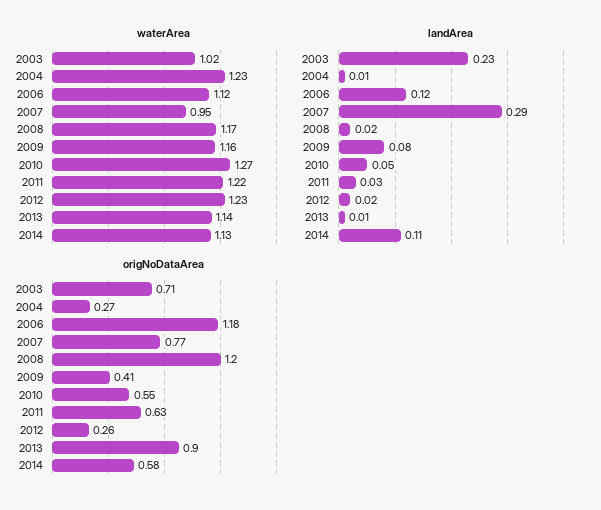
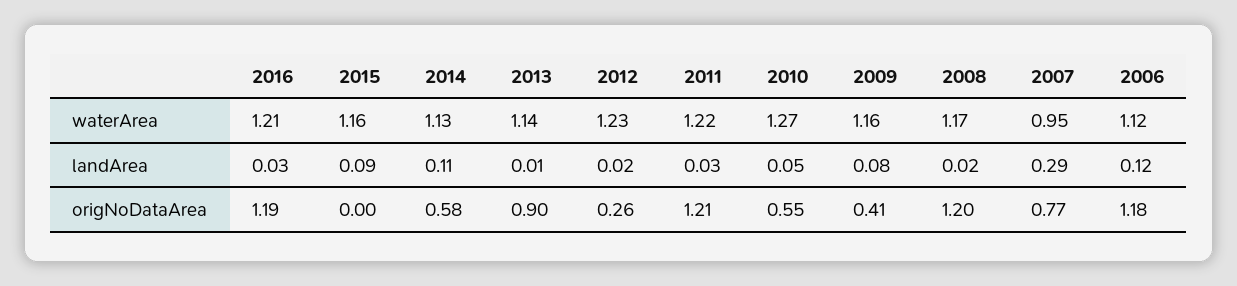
waterArea, 2003: 1.02 -> none
waterArea, 2004: 1.23 -> none
landArea, 2003: 0.23 -> none
landArea, 2004: 0.01 -> none
origNoDataArea, 2003: 0.71 -> none
origNoDataArea, 2004: 0.27 -> none
origNoDataArea, 2011: 0.63 -> 1.21
waterArea, 2016: none -> 1.21
waterArea, 2015: none -> 1.16
landArea, 2016: none -> 0.03
landArea, 2015: none -> 0.09
origNoDataArea, 2016: none -> 1.19
origNoDataArea, 2015: none -> 0

